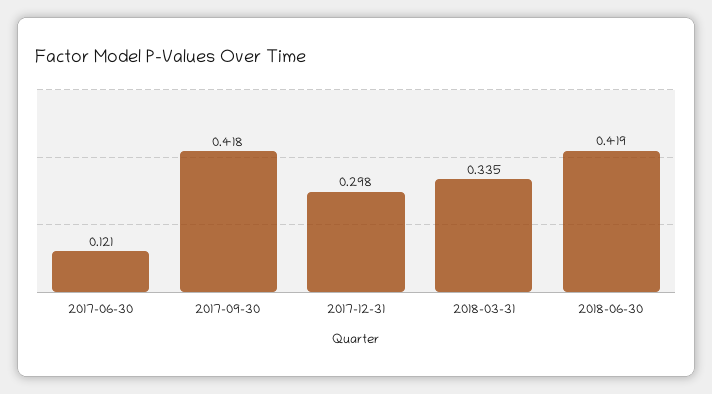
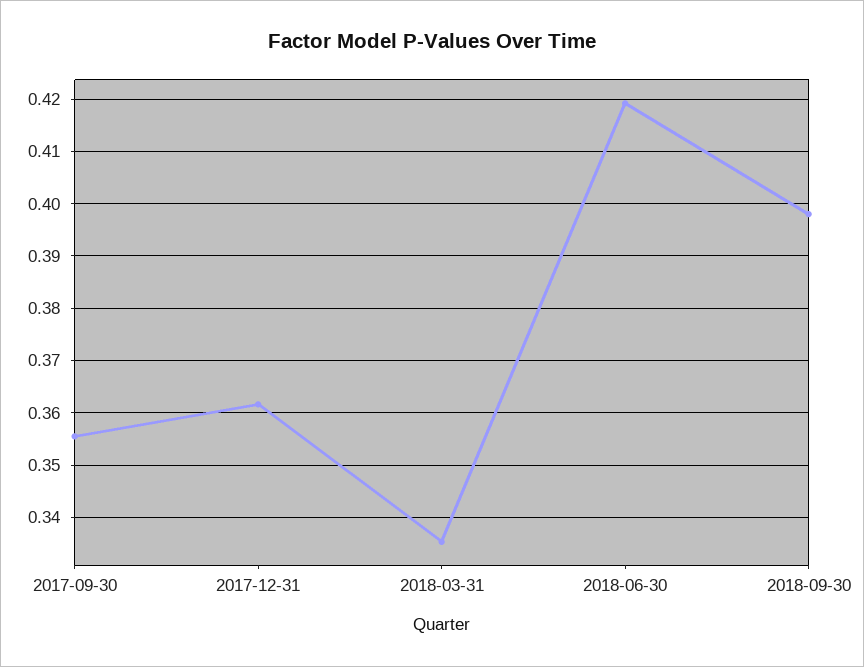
2017-06-30: 0.121 -> none
2017-09-30: 0.418 -> 0.356
2017-12-31: 0.298 -> 0.362
2018-09-30: none -> 0.398

